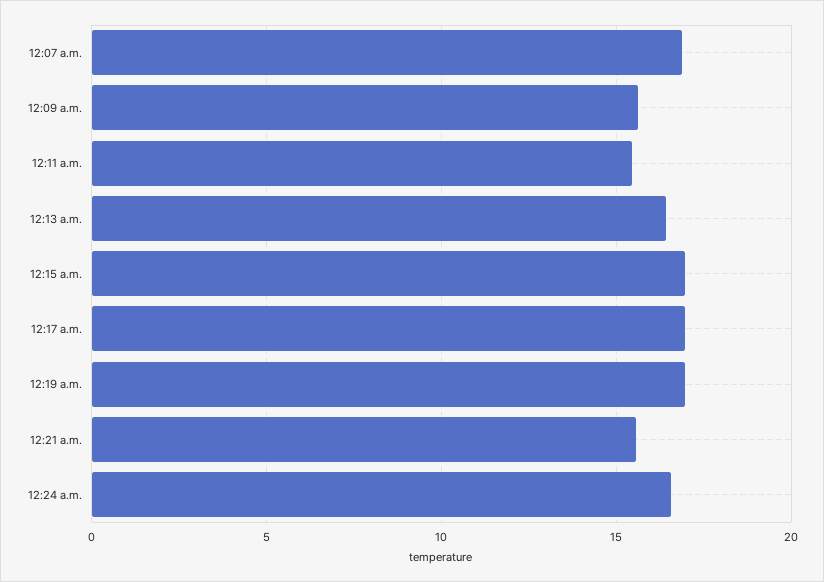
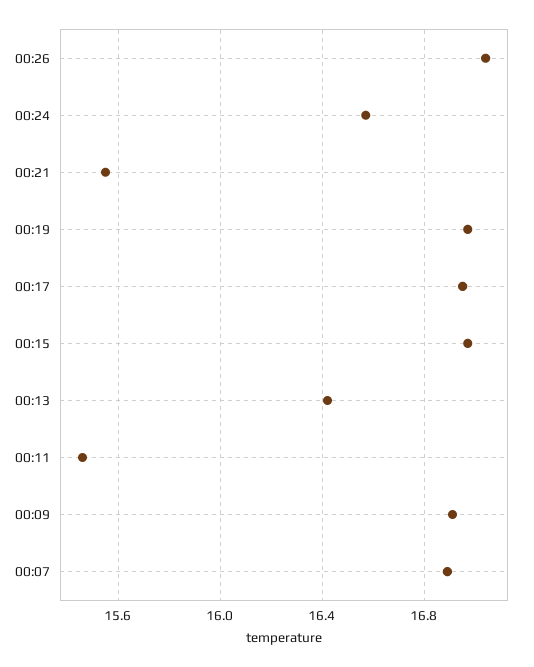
12:09 a.m.: 15.5 -> 16.9
00:26: none -> 17.05

